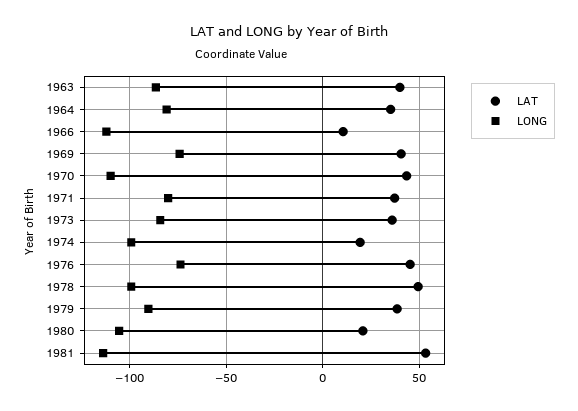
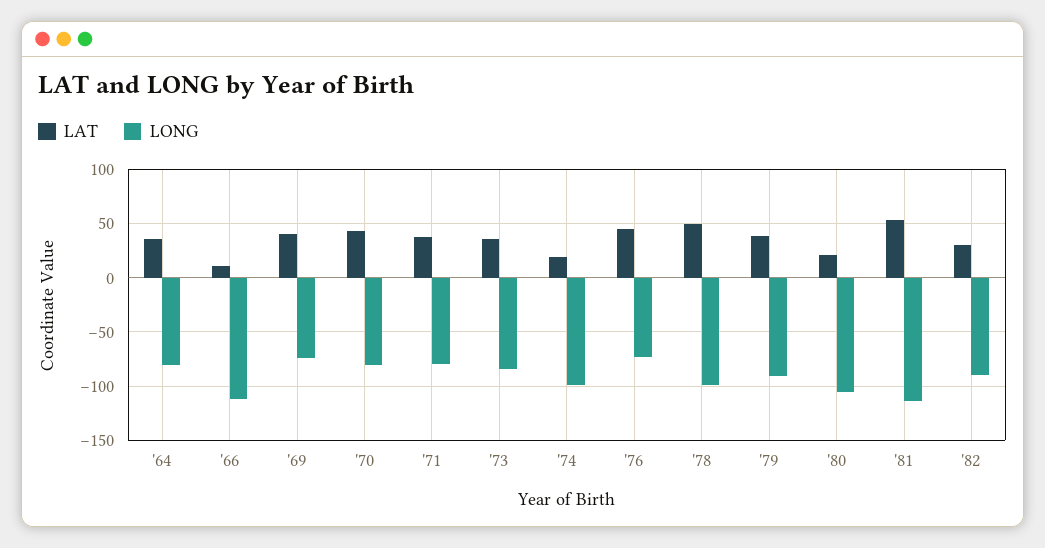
LAT, 1963: 40 -> none
LONG, 1963: -85 -> none
LONG, 1970: -110 -> -80
LAT, '82: none -> 30
LONG, '82: none -> -90

